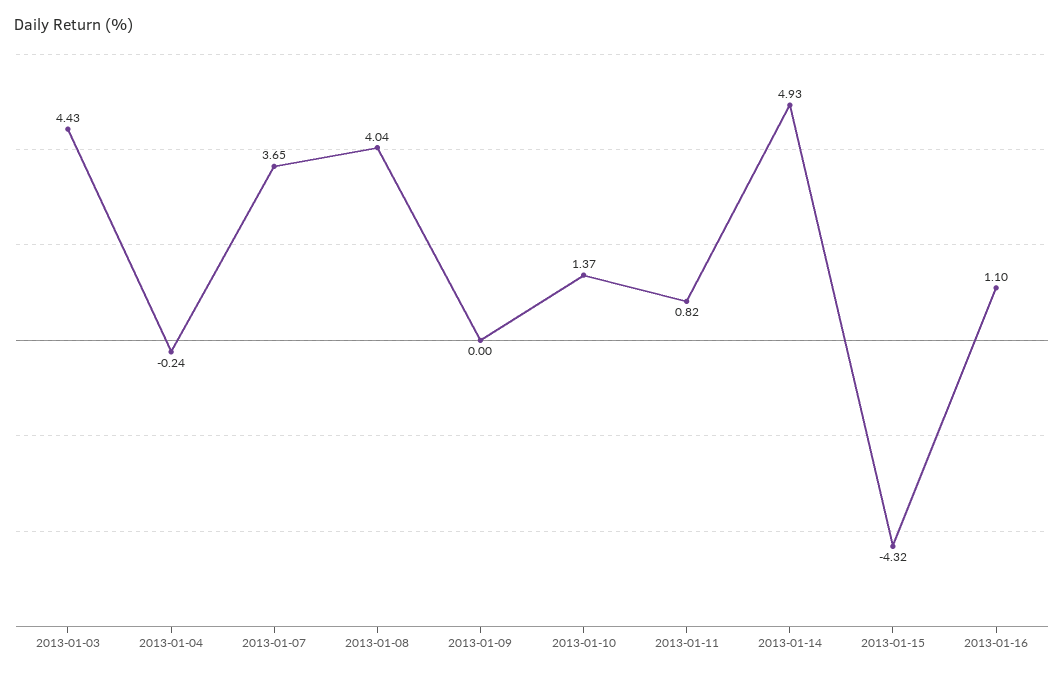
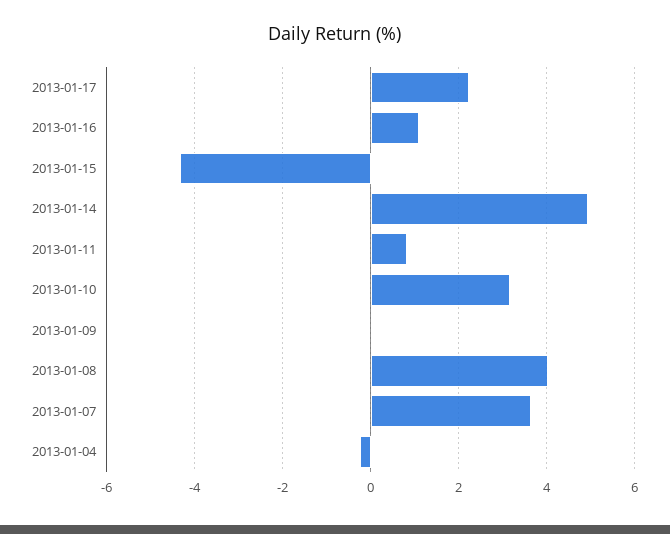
2013-01-03: 4.43 -> none
2013-01-10: 1.37 -> 3.2
2013-01-17: none -> 2.2

